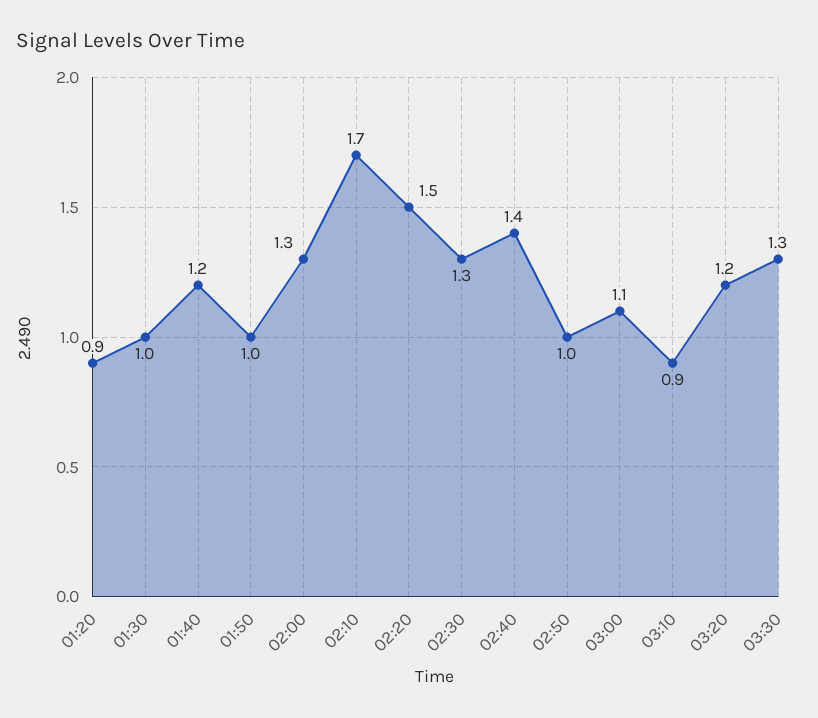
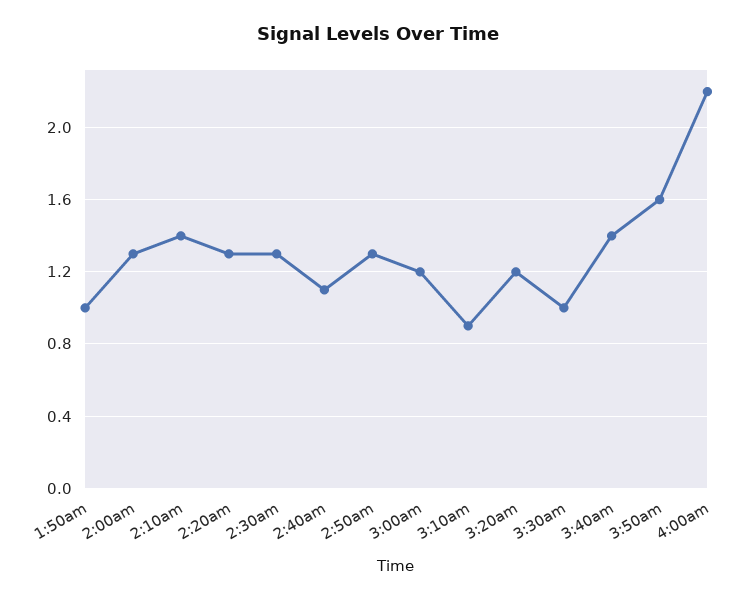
01:20: 0.9 -> none
01:30: 1 -> none
01:40: 1.2 -> none
02:10: 1.7 -> 1.4
02:20: 1.5 -> 1.3
02:40: 1.4 -> 1.1
02:50: 1 -> 1.3
03:00: 1.1 -> 1.2
03:30: 1.3 -> 1
3:40am: none -> 1.4
3:50am: none -> 1.6
4:00am: none -> 2.2

